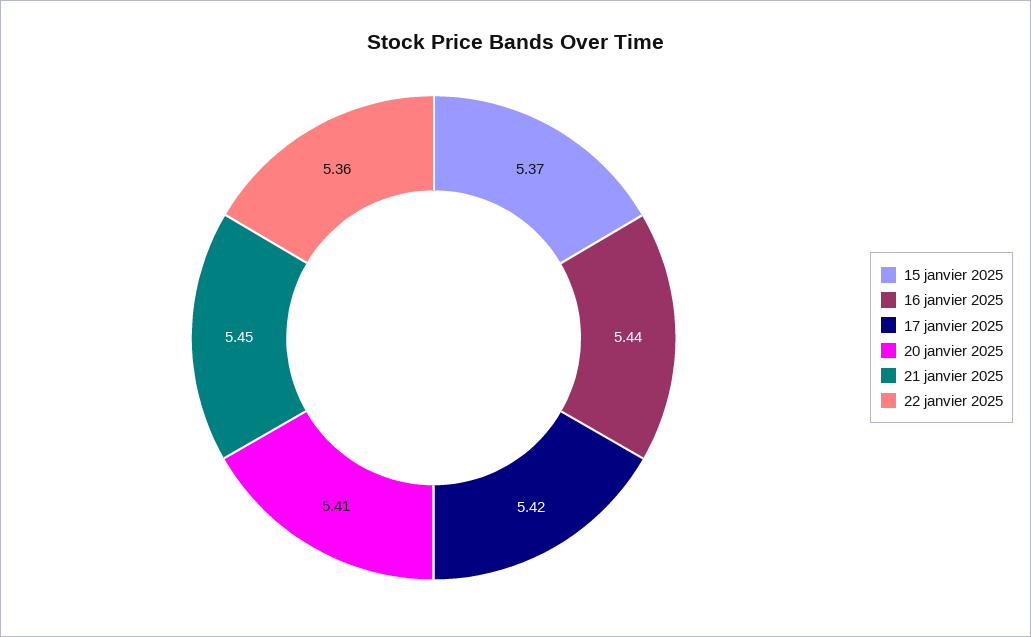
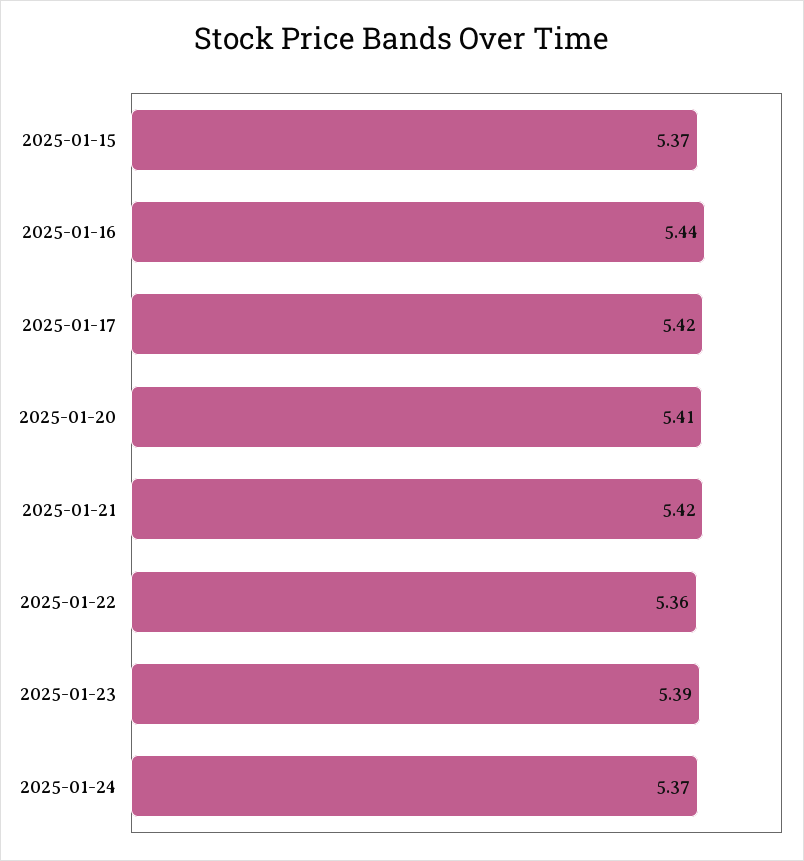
21 janvier 2025: 5.45 -> 5.42
2025-01-23: none -> 5.39
2025-01-24: none -> 5.37

